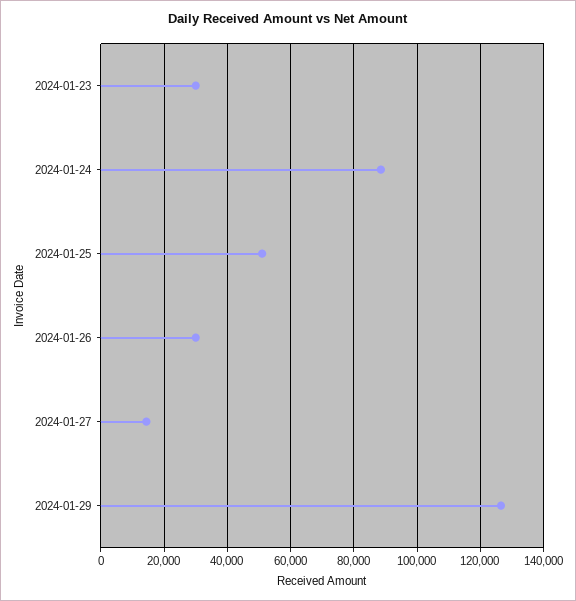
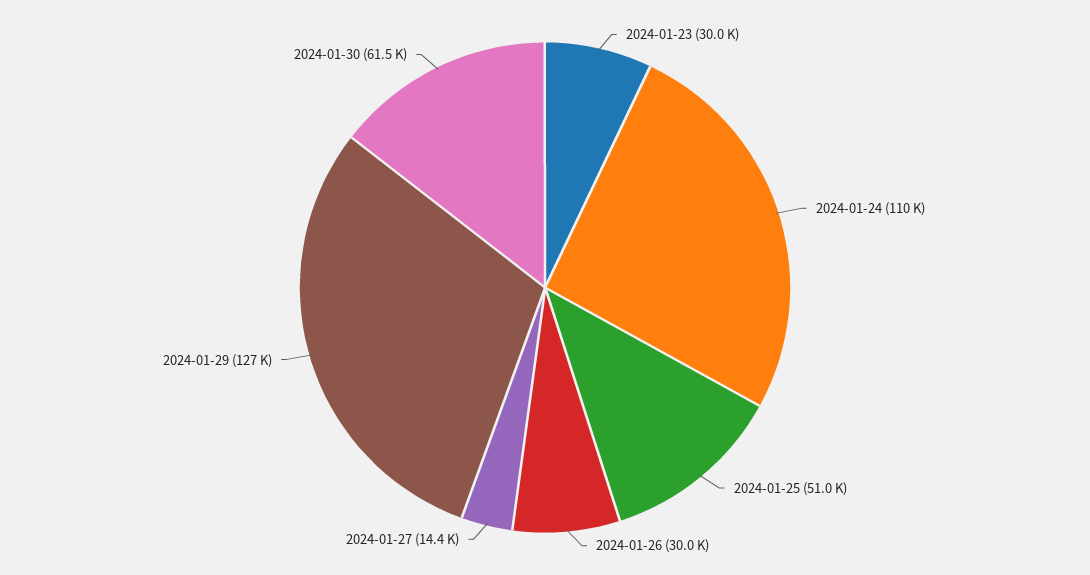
2024-01-24: 88000 -> 110000
2024-01-30: none -> 61500

